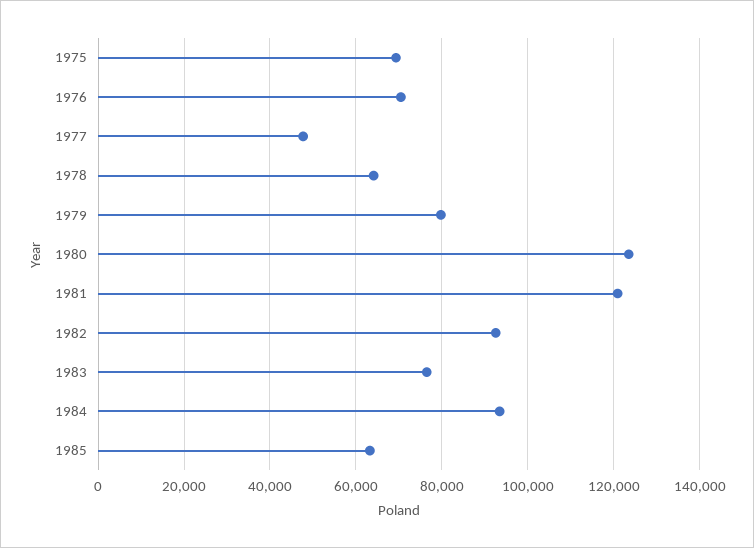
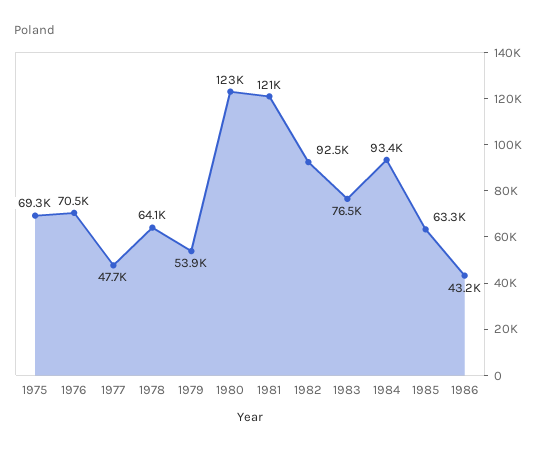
1979: 80000 -> 53900
1986: none -> 43200

